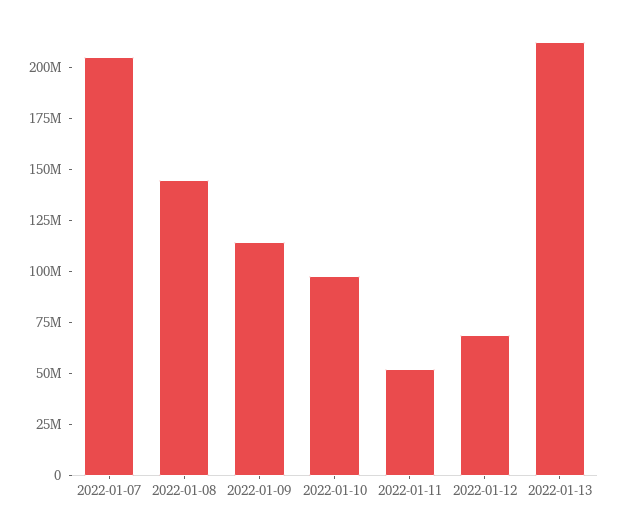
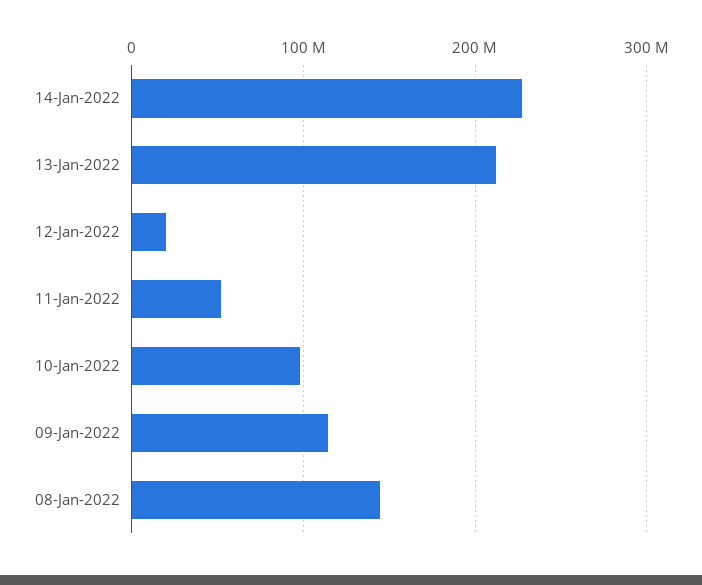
2022-01-07: 205000000 -> none
2022-01-12: 70000000 -> 20000000
14-Jan-2022: none -> 230000000

